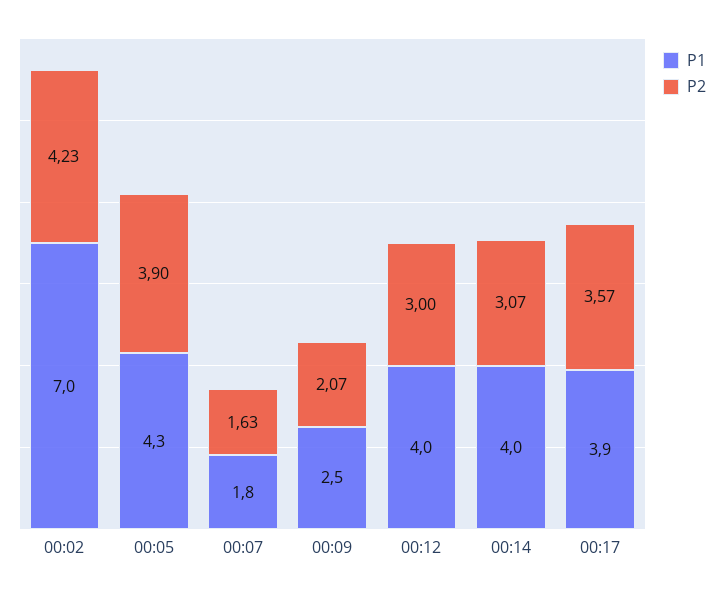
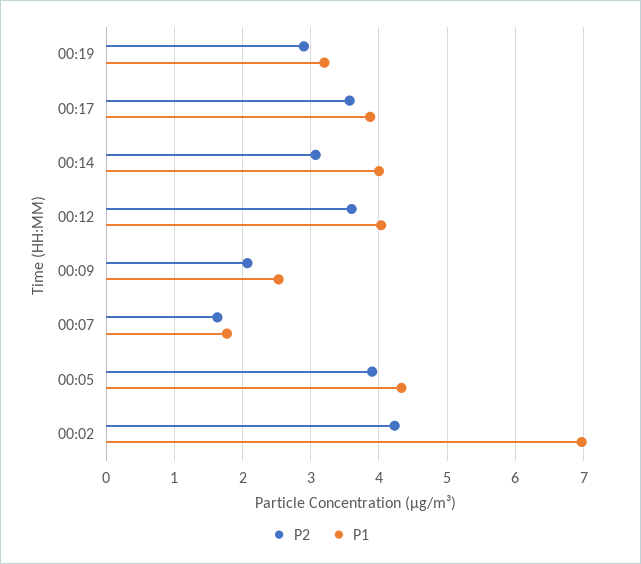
P2, 00:12: 3 -> 3.6
P2, 00:19: none -> 2.9
P1, 00:19: none -> 3.2

